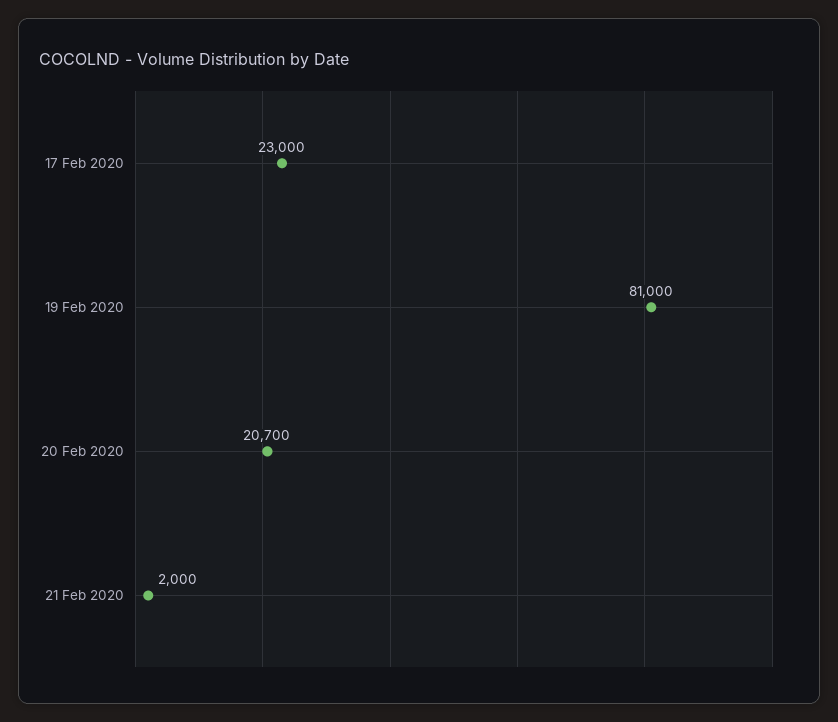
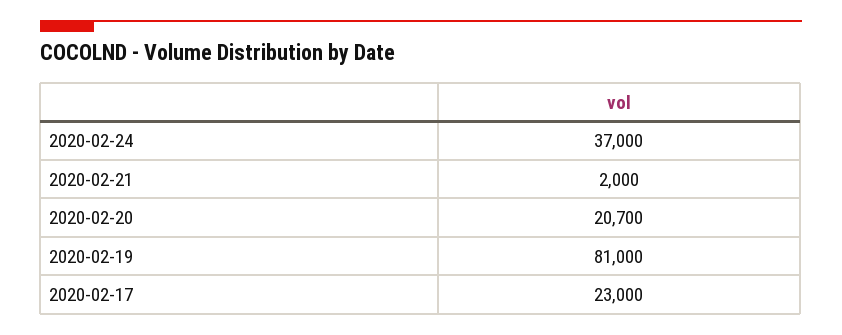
2020-02-24: none -> 37000

